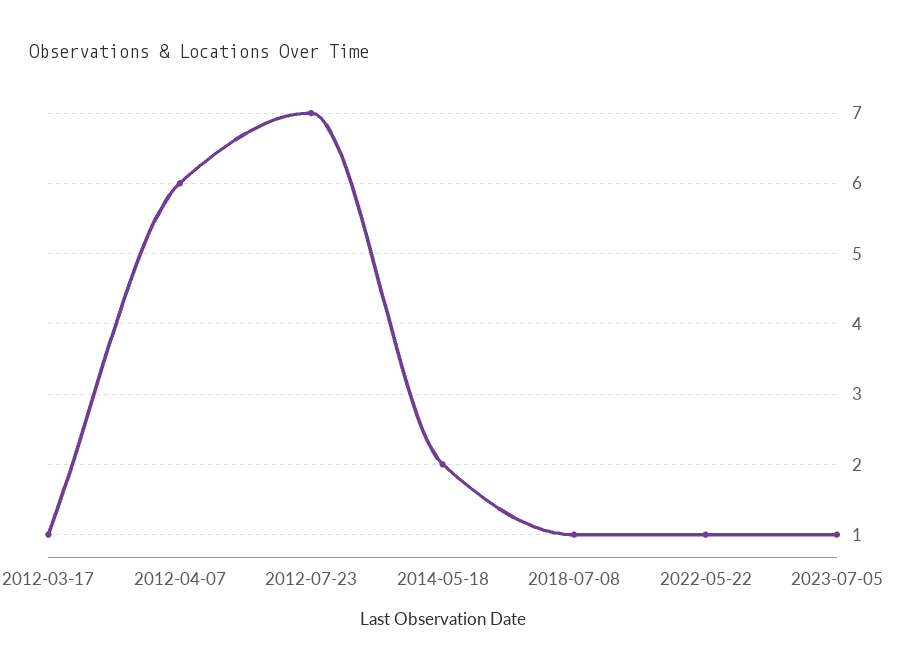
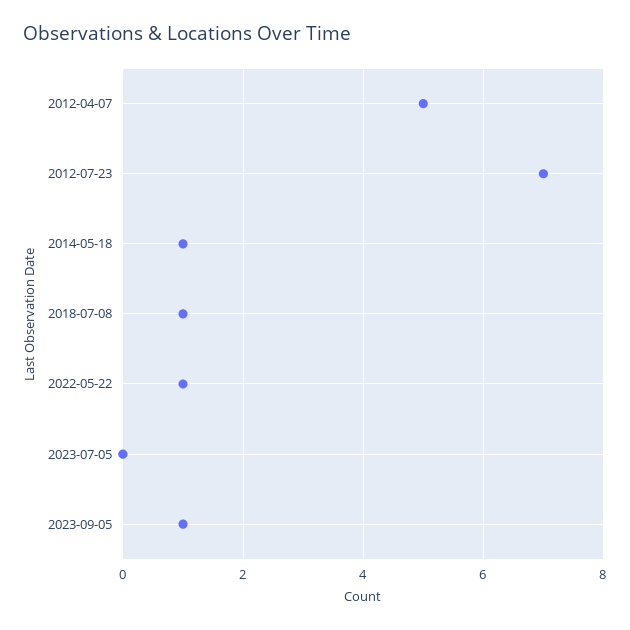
2012-03-17: 1 -> none
2012-04-07: 6 -> 5
2014-05-18: 2 -> 1
2023-07-05: 1 -> 0
2023-09-05: none -> 1

